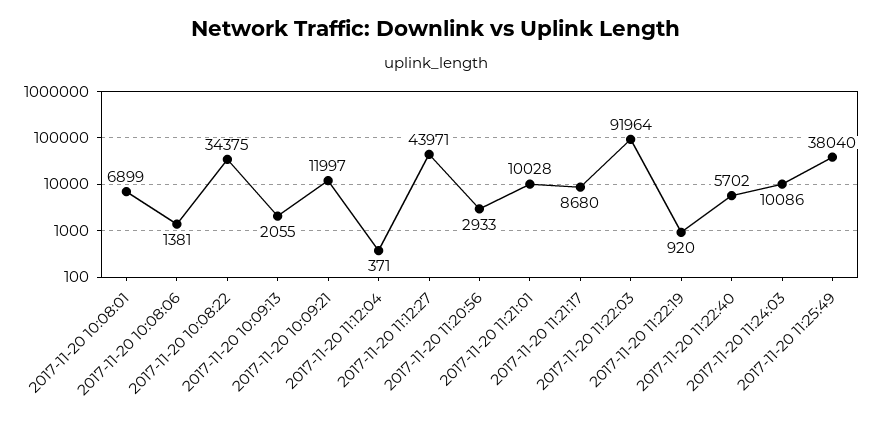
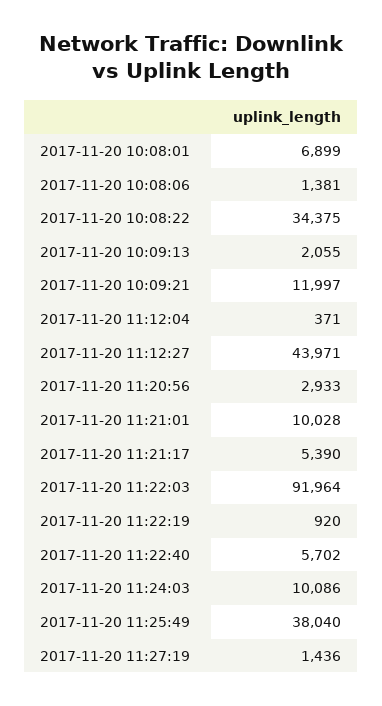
2017-11-20 11:21:17: 8680 -> 5390
2017-11-20 11:27:19: none -> 1436

